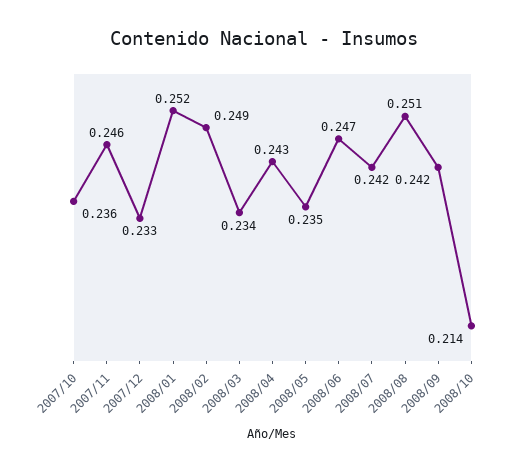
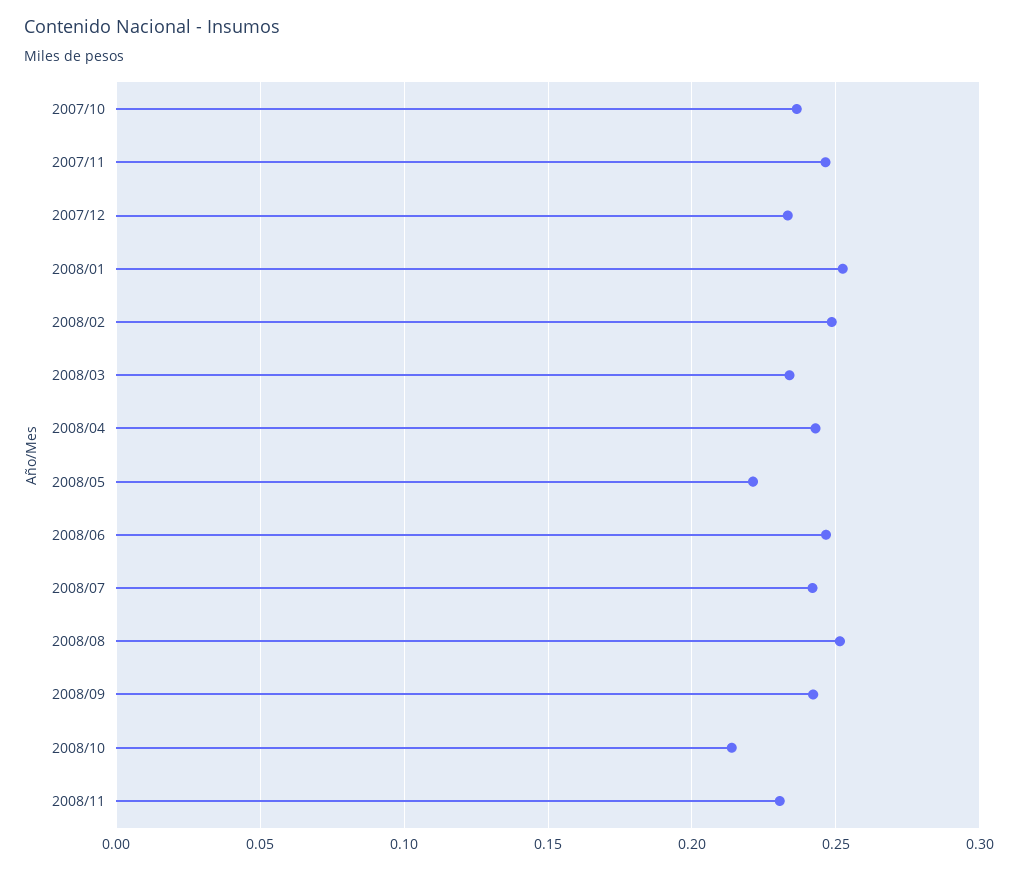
2008/05: 0.235 -> 0.22
2008/11: none -> 0.23

